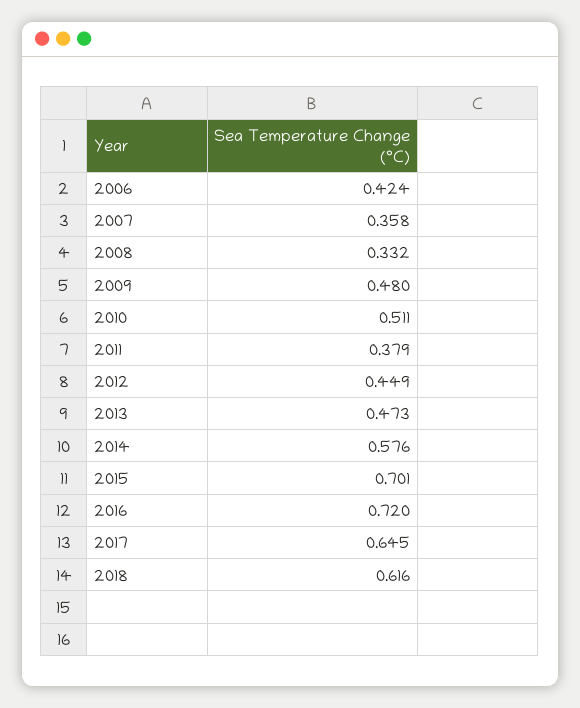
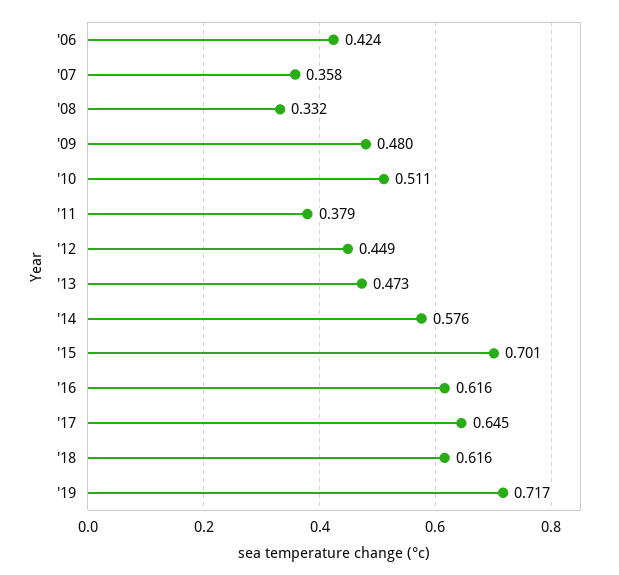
2016: 0.72 -> 0.616
'19: none -> 0.717

